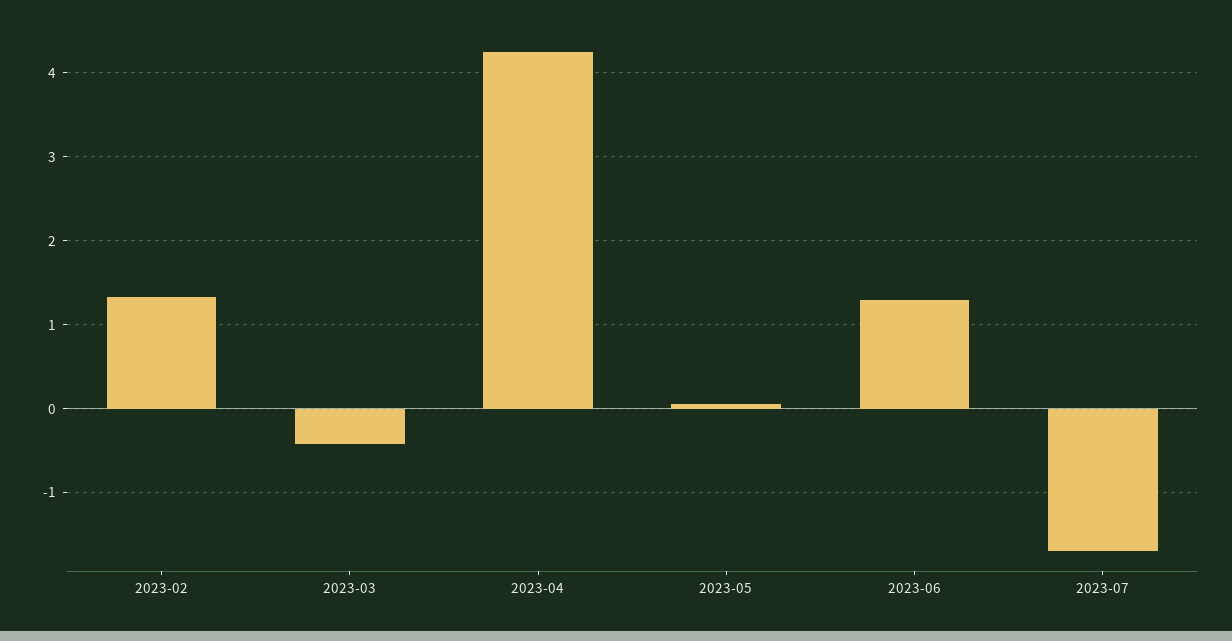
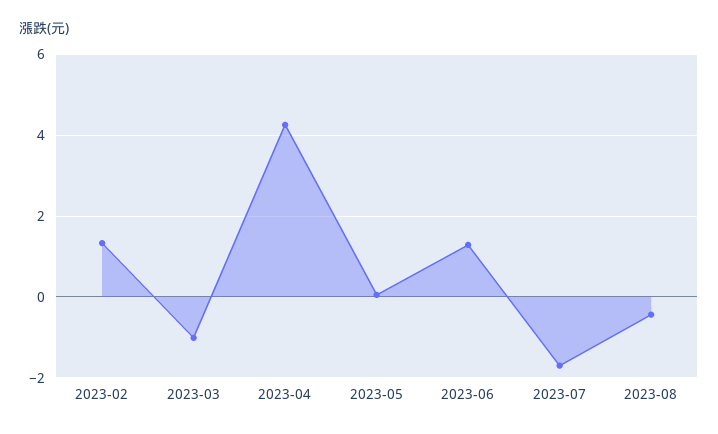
2023-03: -0.4 -> -1
2023-08: none -> -0.4

